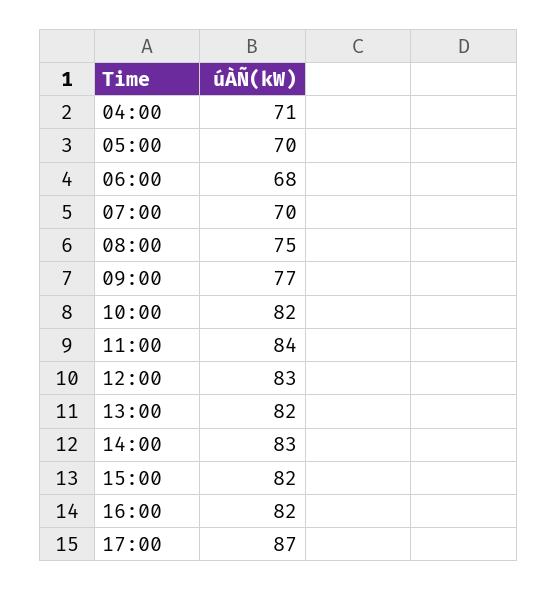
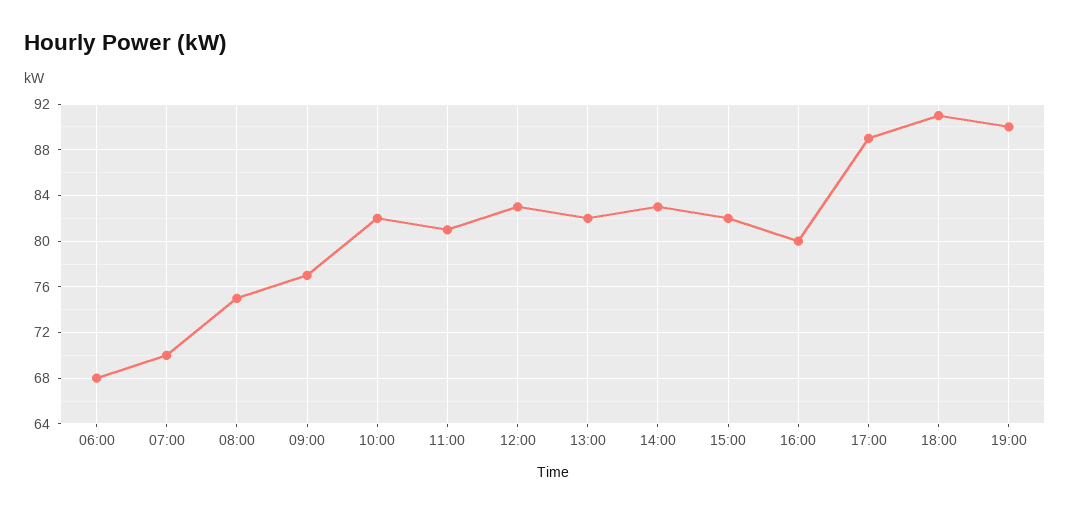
04:00: 71 -> none
05:00: 70 -> none
11:00: 84 -> 81
16:00: 82 -> 80
17:00: 87 -> 89
18:00: none -> 91
19:00: none -> 90

